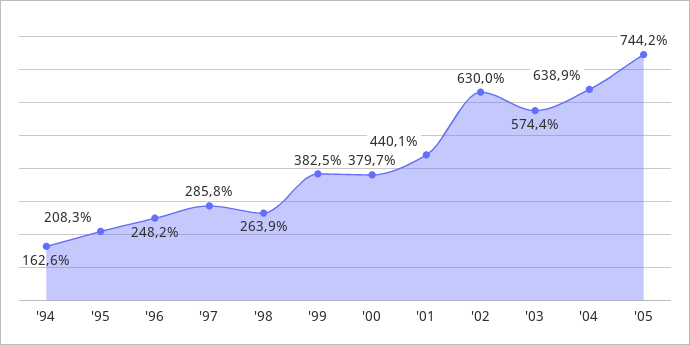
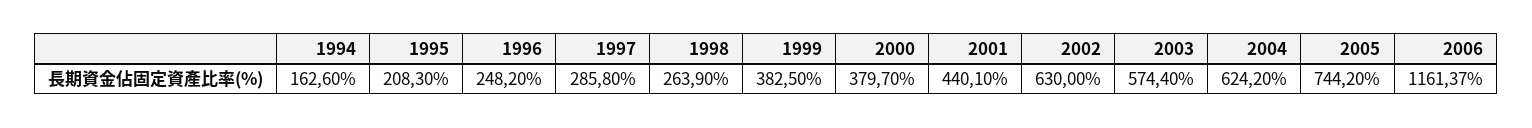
'04: 638.9 -> 624.2
2006: none -> 1161.37

